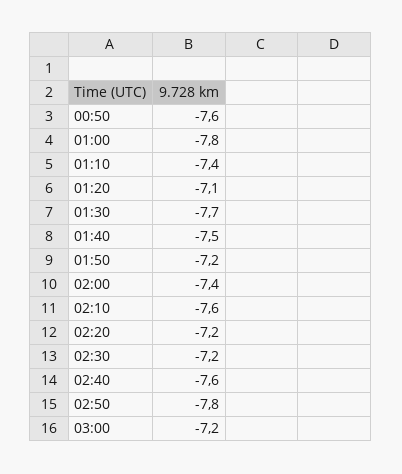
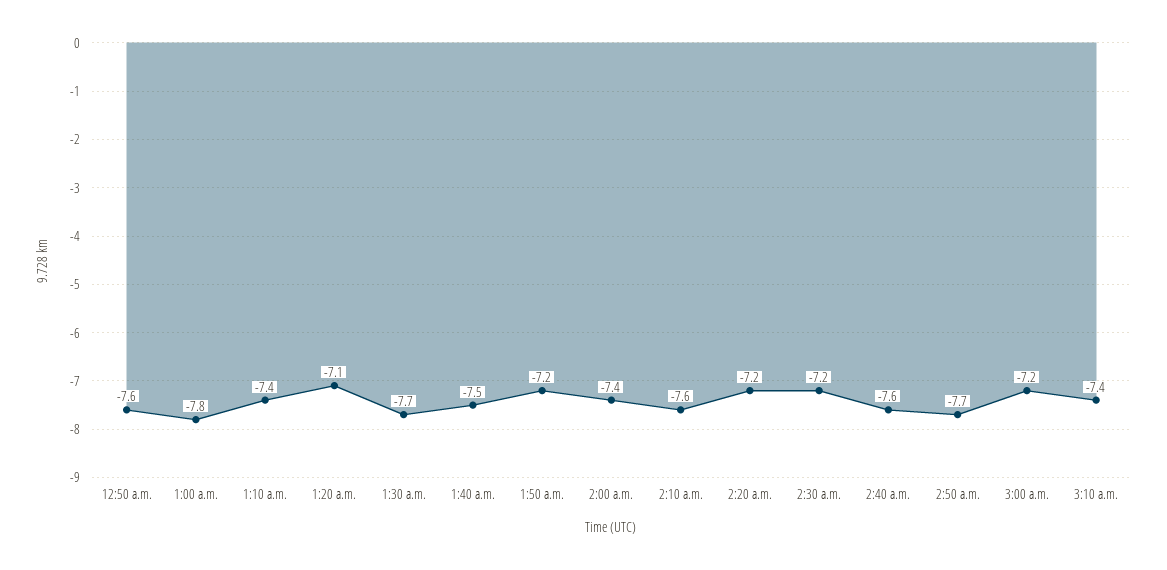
02:50: -7.8 -> -7.7
3:10 a.m.: none -> -7.4

